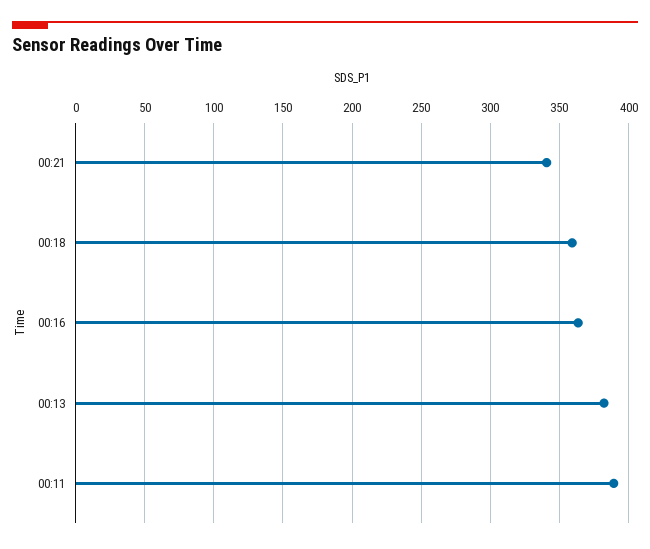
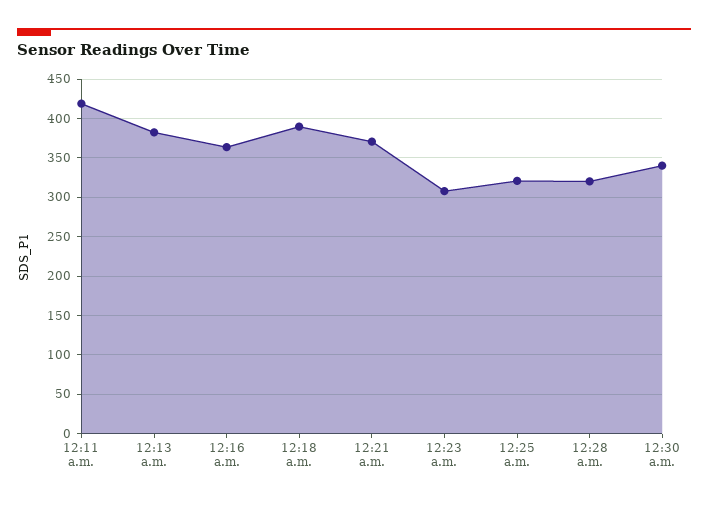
00:21: 340 -> 370
00:18: 360 -> 390
00:11: 390 -> 420
12:23 a.m.: none -> 310
12:25 a.m.: none -> 320
12:28 a.m.: none -> 320
12:30 a.m.: none -> 340

